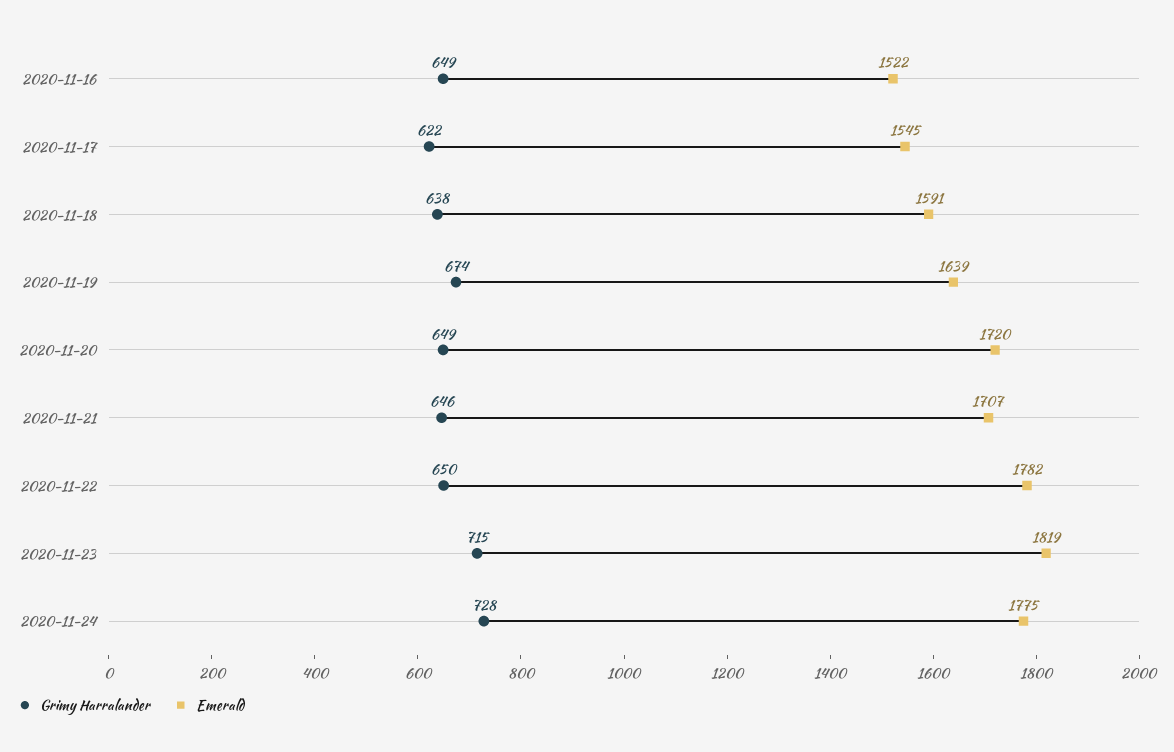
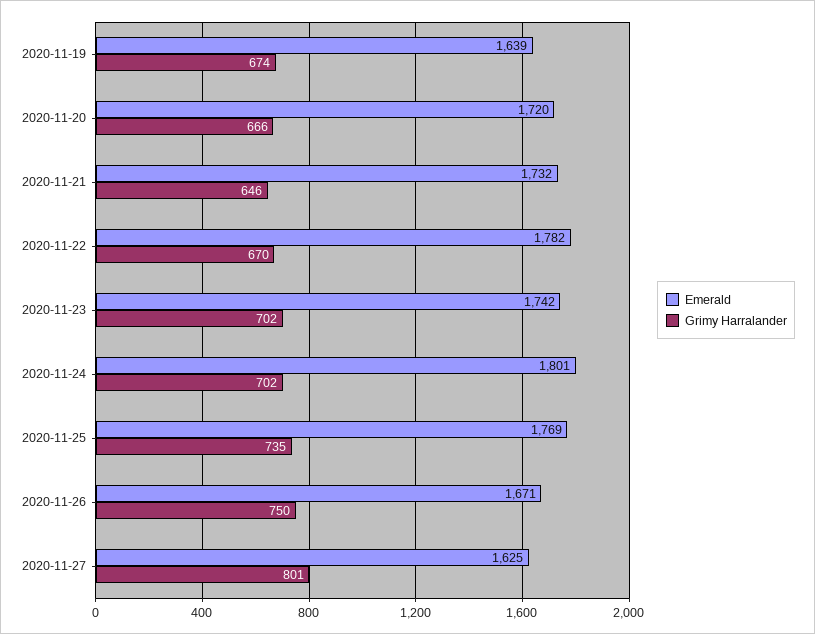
Grimy Harralander, 2020-11-16: 649 -> none
Emerald, 2020-11-16: 1522 -> none
Grimy Harralander, 2020-11-17: 622 -> none
Emerald, 2020-11-17: 1545 -> none
Grimy Harralander, 2020-11-18: 638 -> none
Emerald, 2020-11-18: 1591 -> none
Grimy Harralander, 2020-11-20: 649 -> 666
Emerald, 2020-11-21: 1707 -> 1732
Grimy Harralander, 2020-11-22: 650 -> 670
Grimy Harralander, 2020-11-23: 715 -> 702
Emerald, 2020-11-23: 1819 -> 1742
Grimy Harralander, 2020-11-24: 728 -> 702
Emerald, 2020-11-24: 1775 -> 1801
Emerald, 2020-11-25: none -> 1769
Grimy Harralander, 2020-11-25: none -> 735
Emerald, 2020-11-26: none -> 1671
Grimy Harralander, 2020-11-26: none -> 750
Emerald, 2020-11-27: none -> 1625
Grimy Harralander, 2020-11-27: none -> 801

